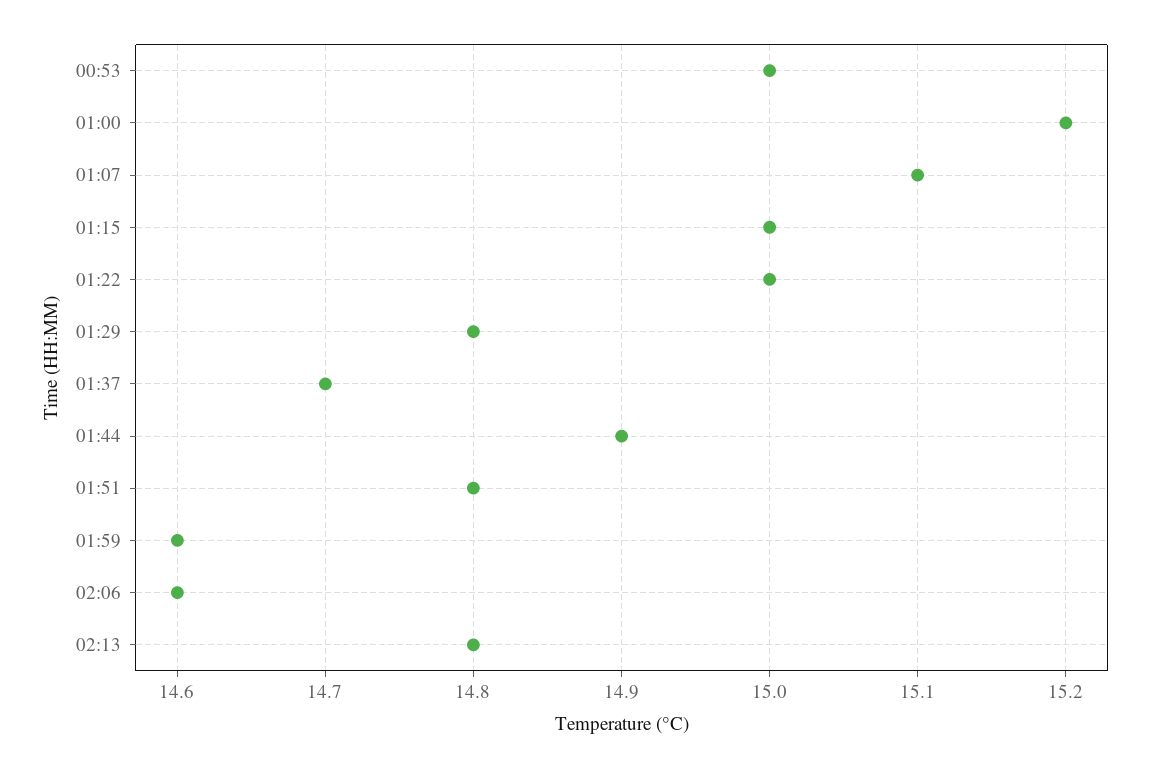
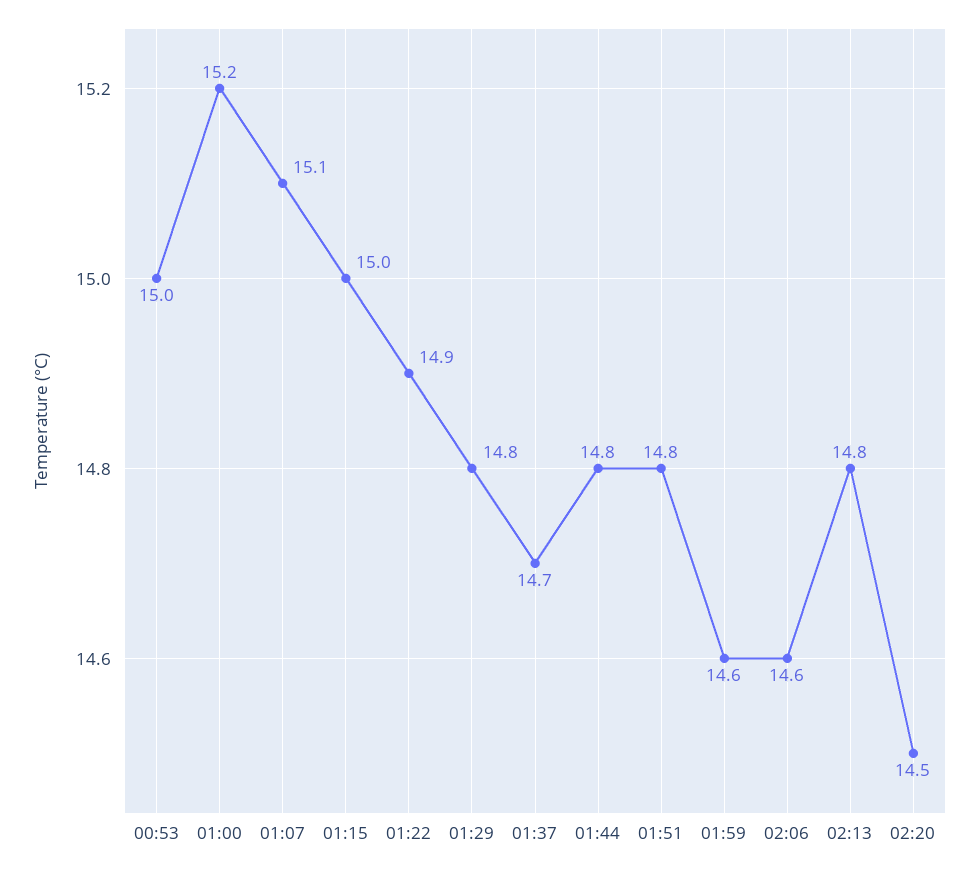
01:22: 15 -> 14.9
01:44: 14.9 -> 14.8
02:20: none -> 14.5

